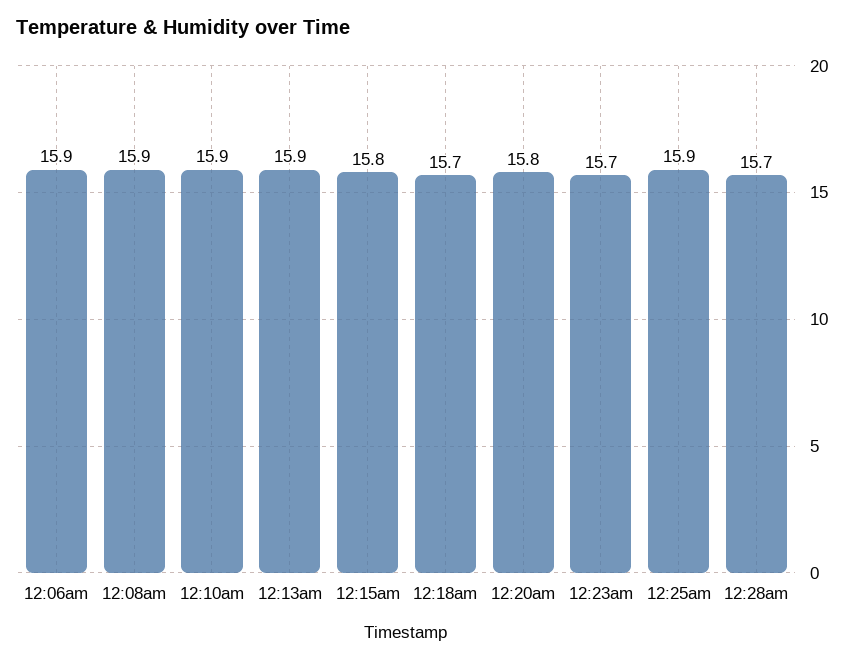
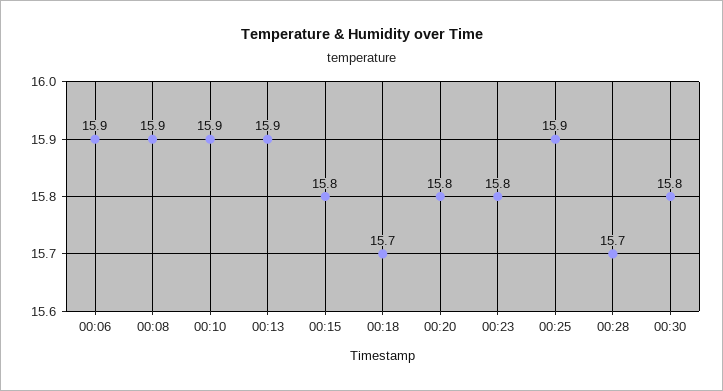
12:23am: 15.7 -> 15.8
00:30: none -> 15.8

